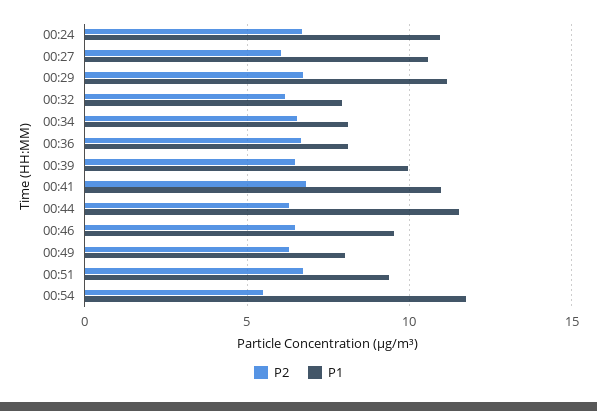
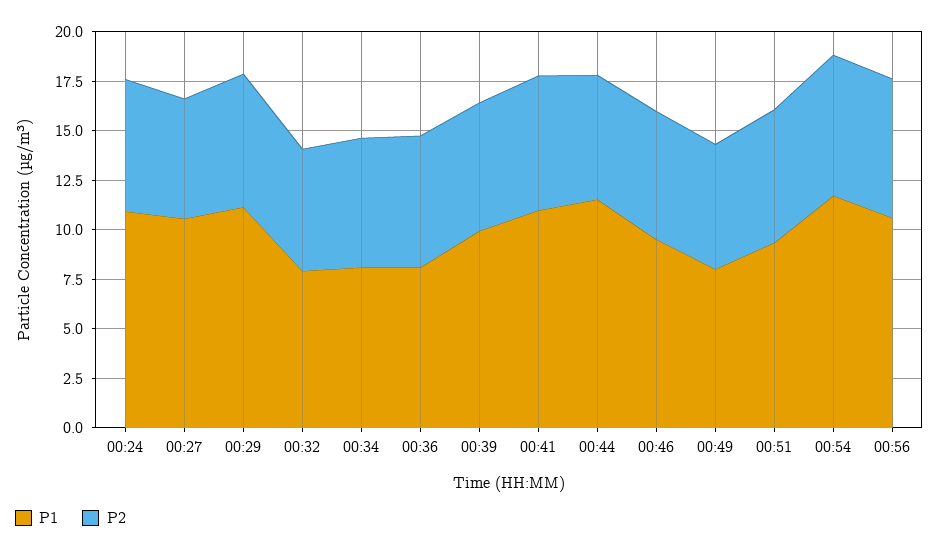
P2, 00:54: 5.5 -> 7
P1, 00:56: none -> 10.5
P2, 00:56: none -> 7

